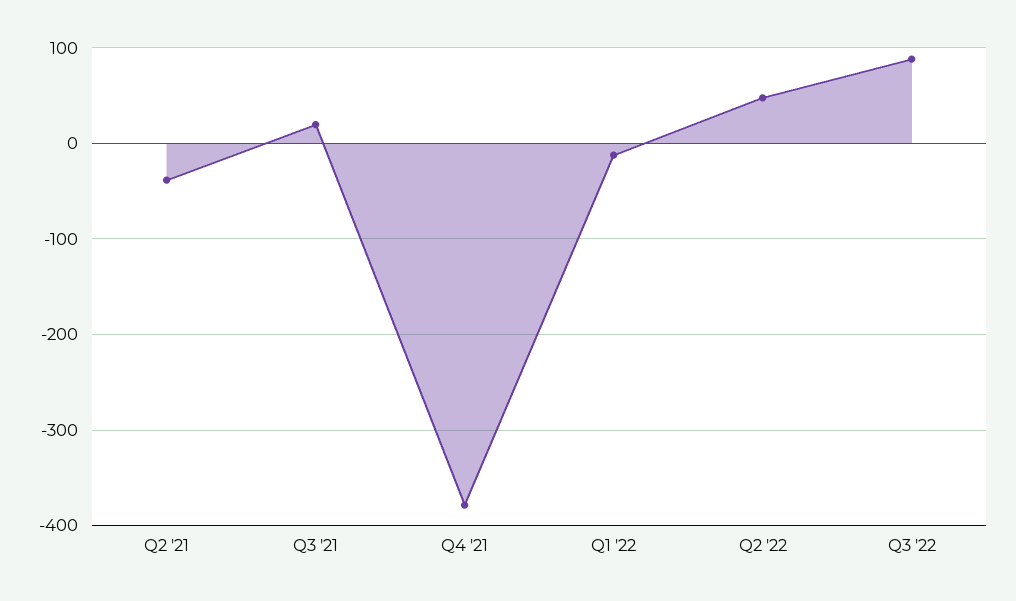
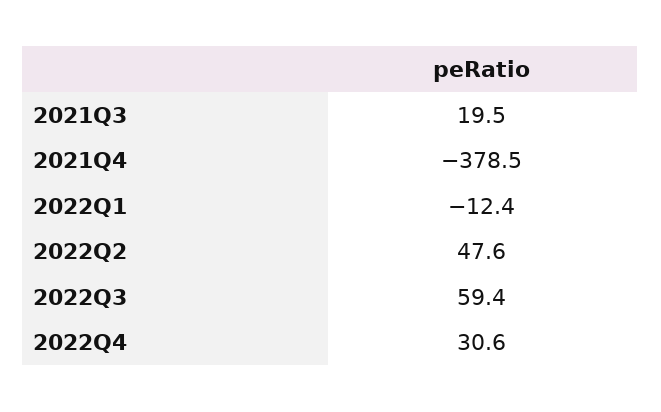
Q2 '21: -40 -> none
Q3 '22: 90 -> 59.4
2022Q4: none -> 30.6

